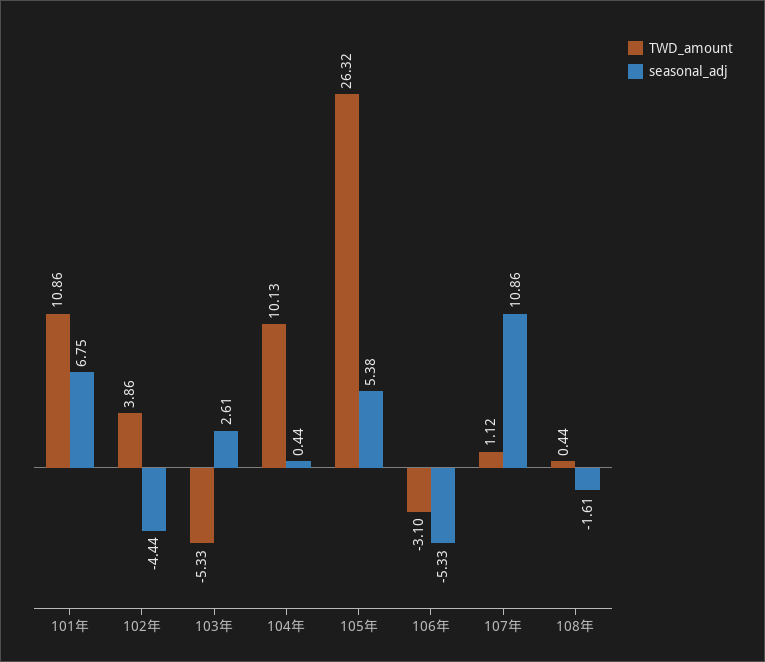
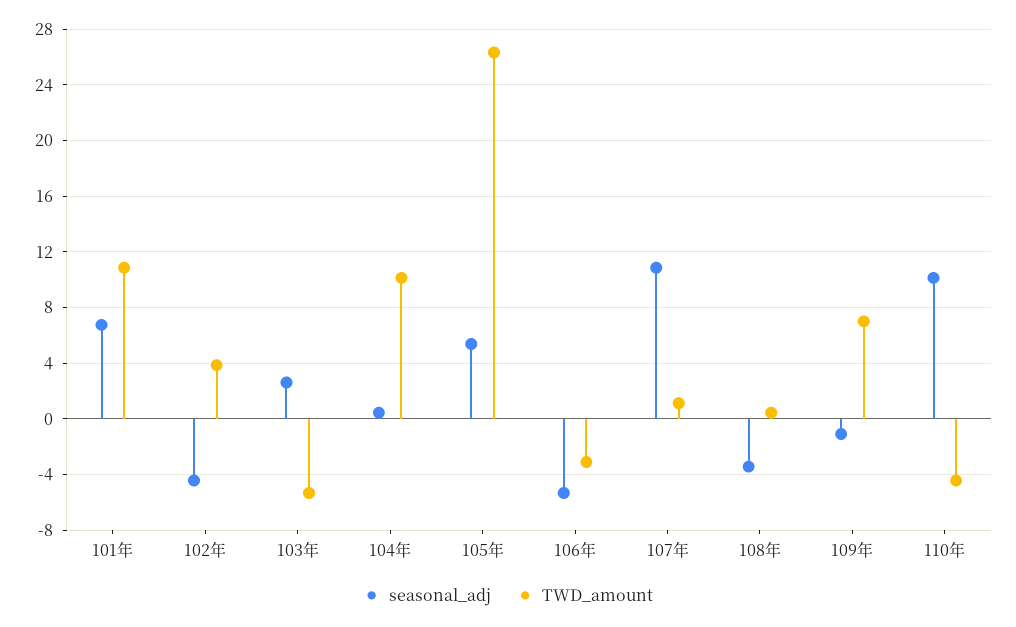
seasonal_adj, 108年: -1.61 -> -3.5
seasonal_adj, 109年: none -> -1
TWD_amount, 109年: none -> 7
seasonal_adj, 110年: none -> 10
TWD_amount, 110年: none -> -4.5

